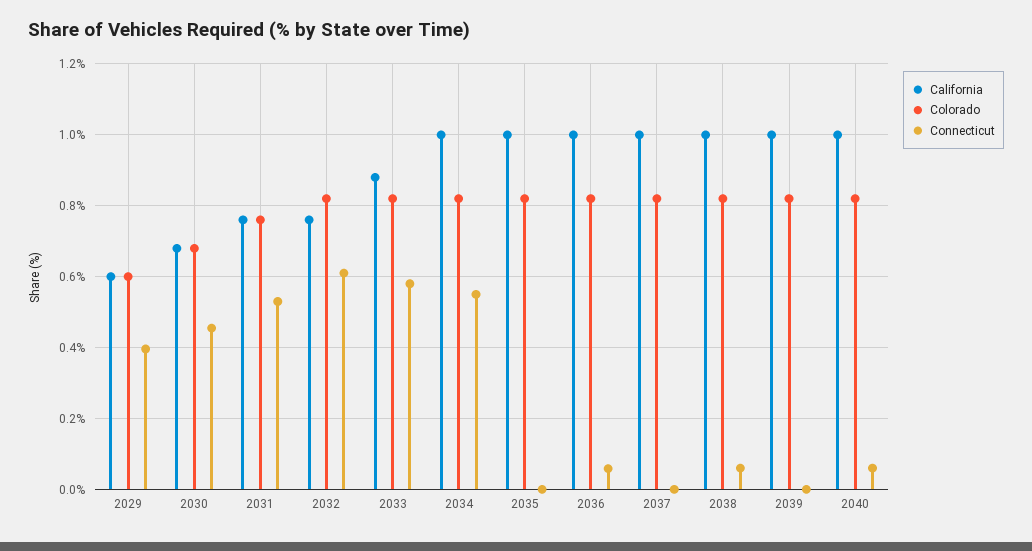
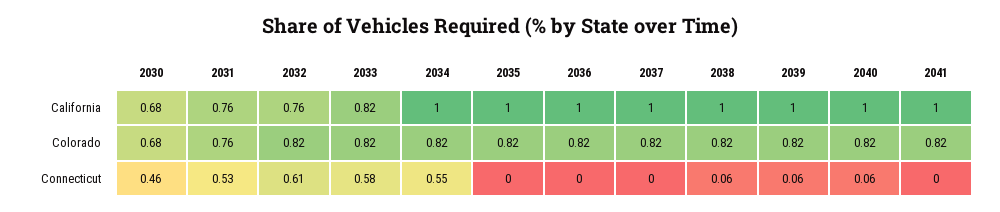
California, 2029: 0.6 -> none
Colorado, 2029: 0.6 -> none
Connecticut, 2029: 0.4 -> none
California, 2033: 0.88 -> 0.82
Connecticut, 2036: 0.06 -> 0
Connecticut, 2039: 0 -> 0.06
California, 2041: none -> 1
Colorado, 2041: none -> 0.82
Connecticut, 2041: none -> 0

